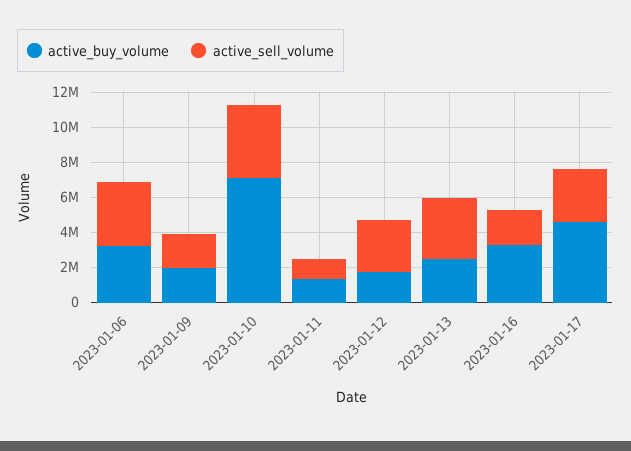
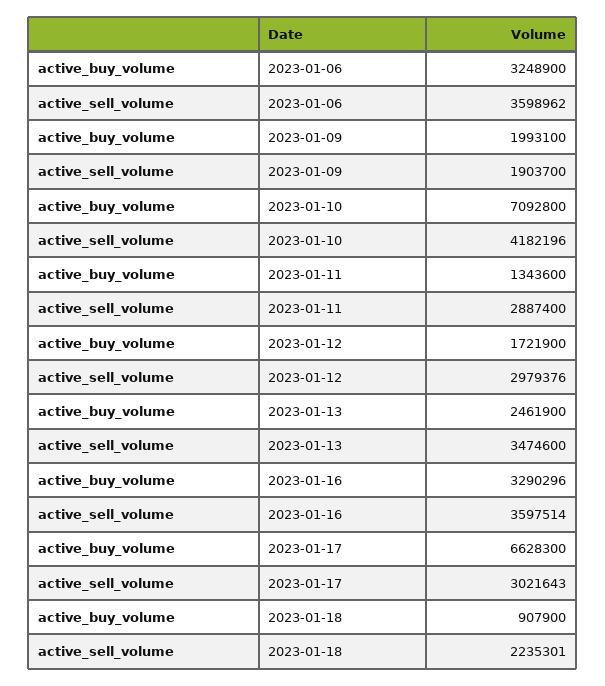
active_sell_volume, 2023-01-11: 1000000 -> 2887400
active_sell_volume, 2023-01-16: 2000000 -> 3597514
active_buy_volume, 2023-01-17: 4500000 -> 6628300
active_buy_volume, 2023-01-18: none -> 907900
active_sell_volume, 2023-01-18: none -> 2235301

